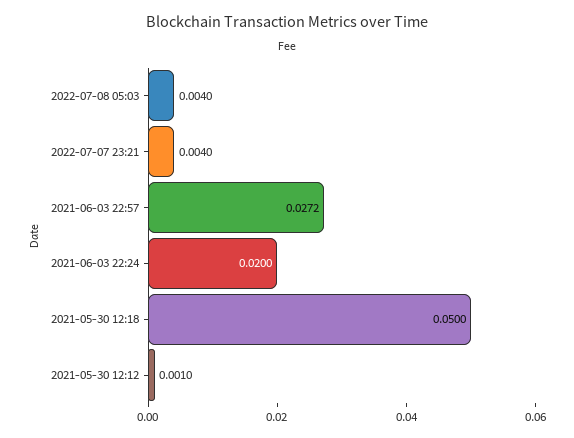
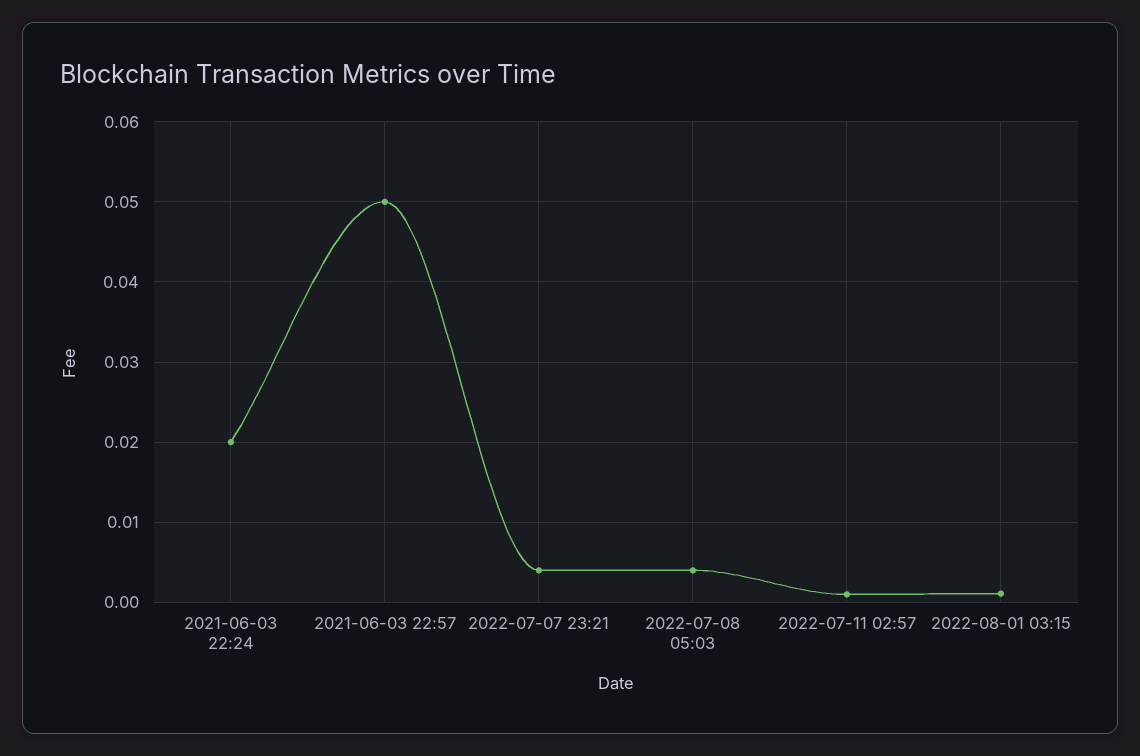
2021-06-03 22:57: 0.0272 -> 0.05
2021-05-30 12:18: 0.05 -> none
2021-05-30 12:12: 0.001 -> none
2022-07-11 02:57: none -> 0.001
2022-08-01 03:15: none -> 0.001

